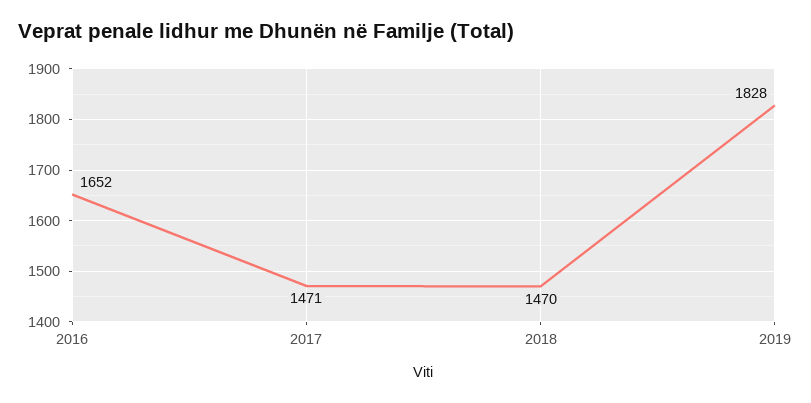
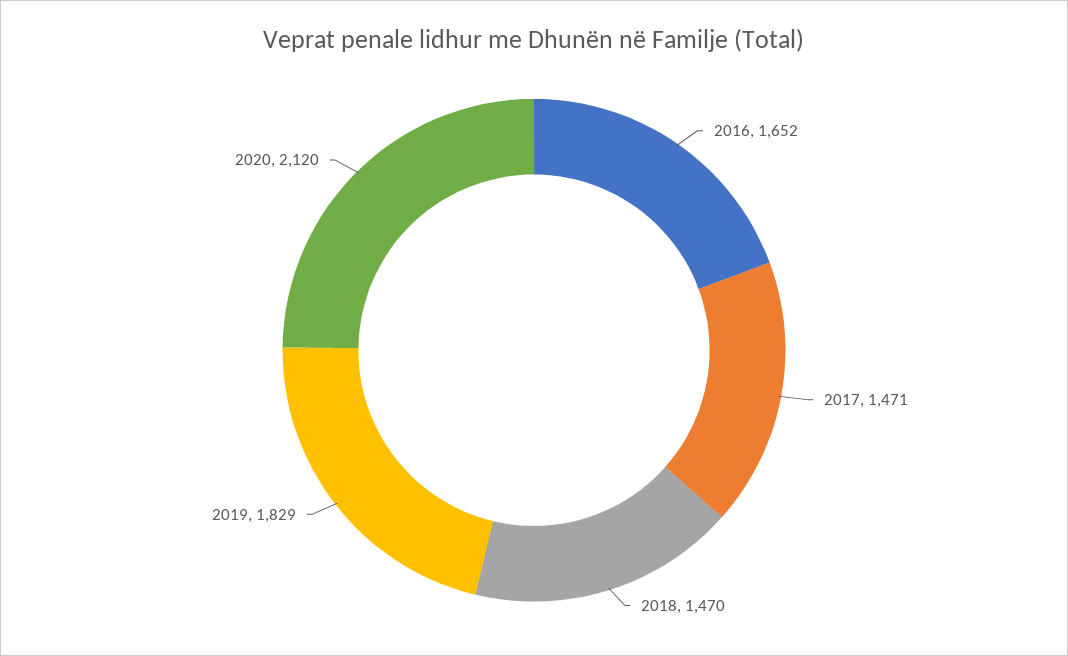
2019: 1828 -> 1829
2020: none -> 2120

